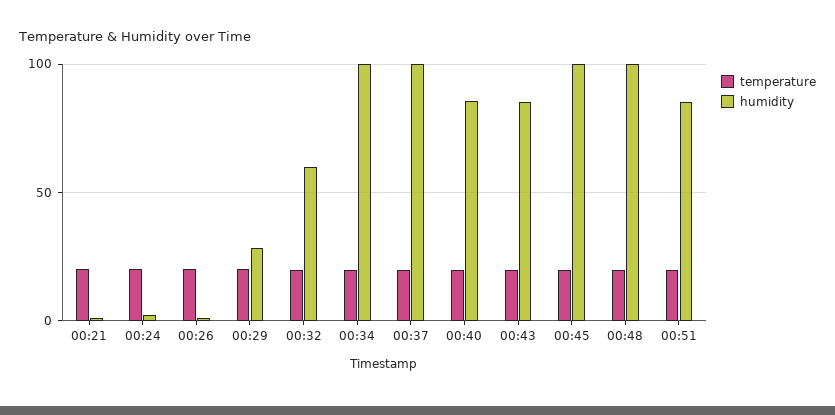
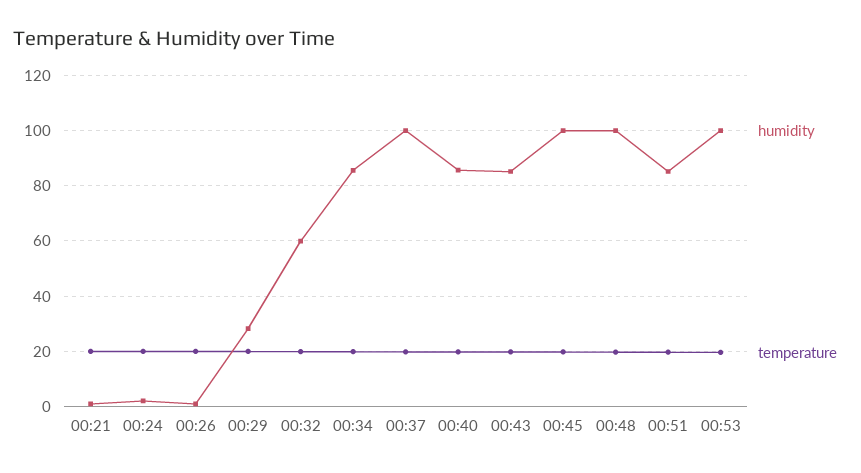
humidity, 00:34: 100 -> 85
humidity, 00:53: none -> 100
temperature, 00:53: none -> 20

